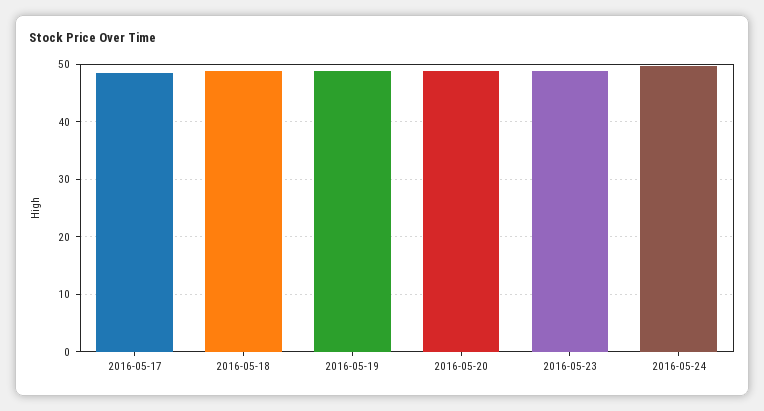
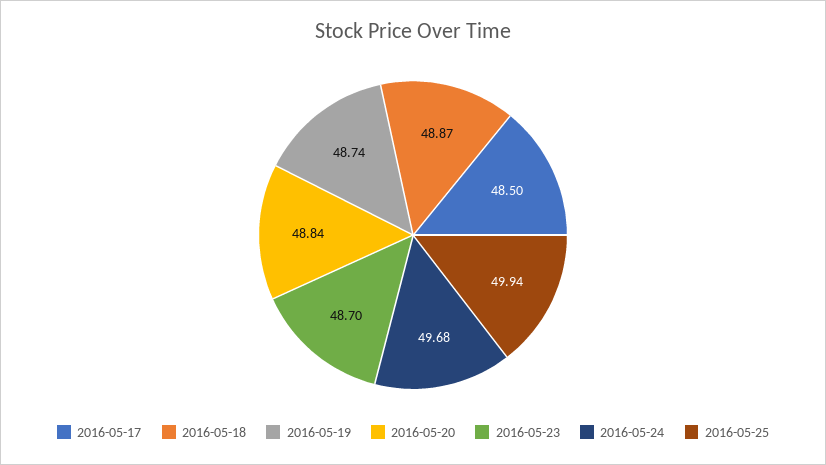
2016-05-25: none -> 49.94

